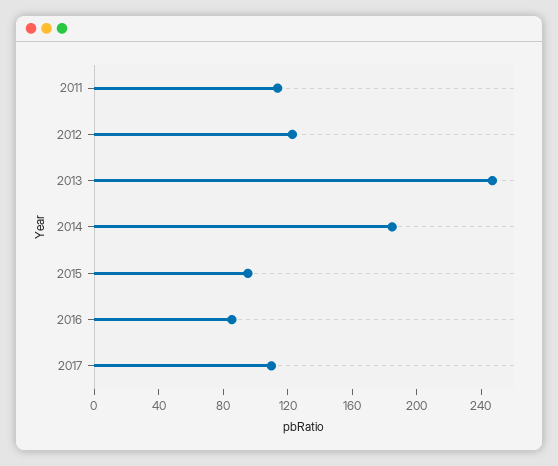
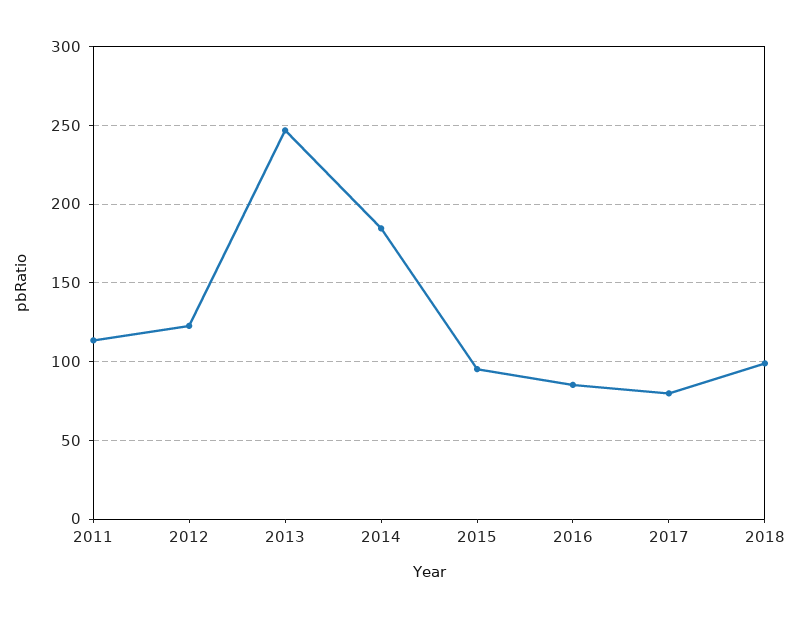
2017: 110 -> 80
2018: none -> 100

